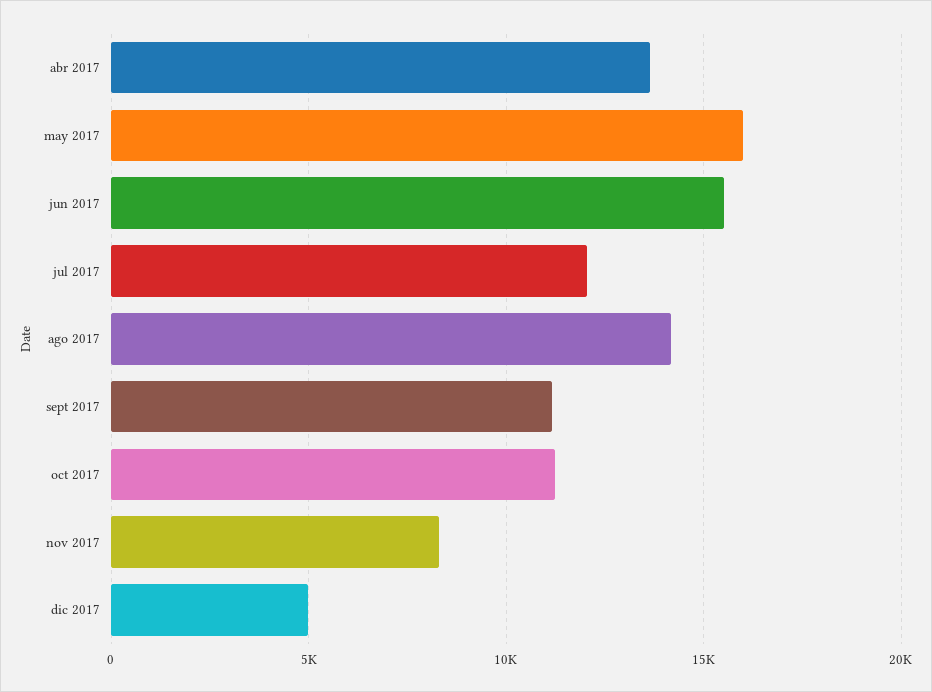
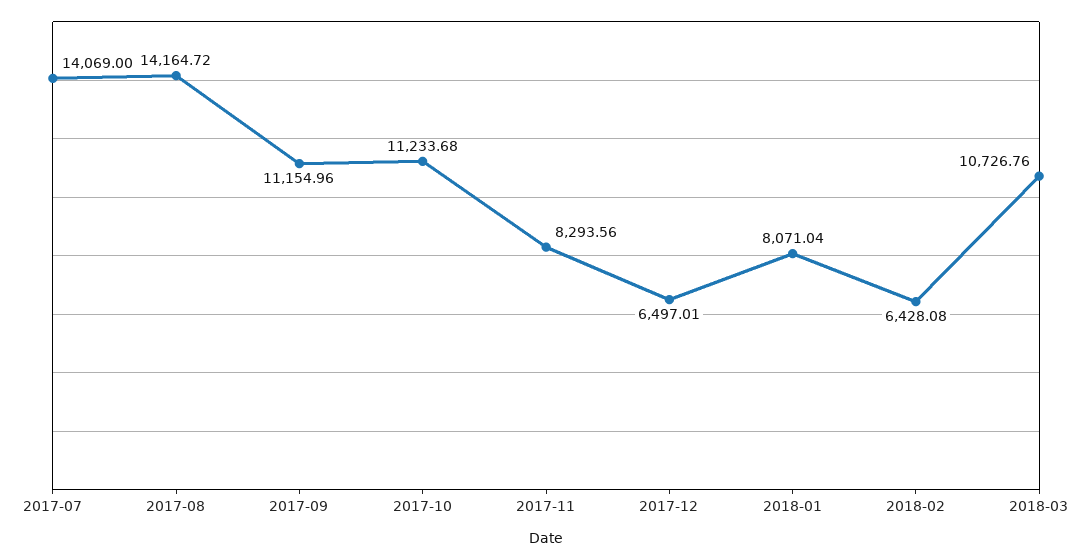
abr 2017: 13500 -> none
may 2017: 16000 -> none
jun 2017: 15500 -> none
jul 2017: 12000 -> 14069
dic 2017: 5000 -> 6497.01
2018-01: none -> 8071.04
2018-02: none -> 6428.08
2018-03: none -> 10726.76

